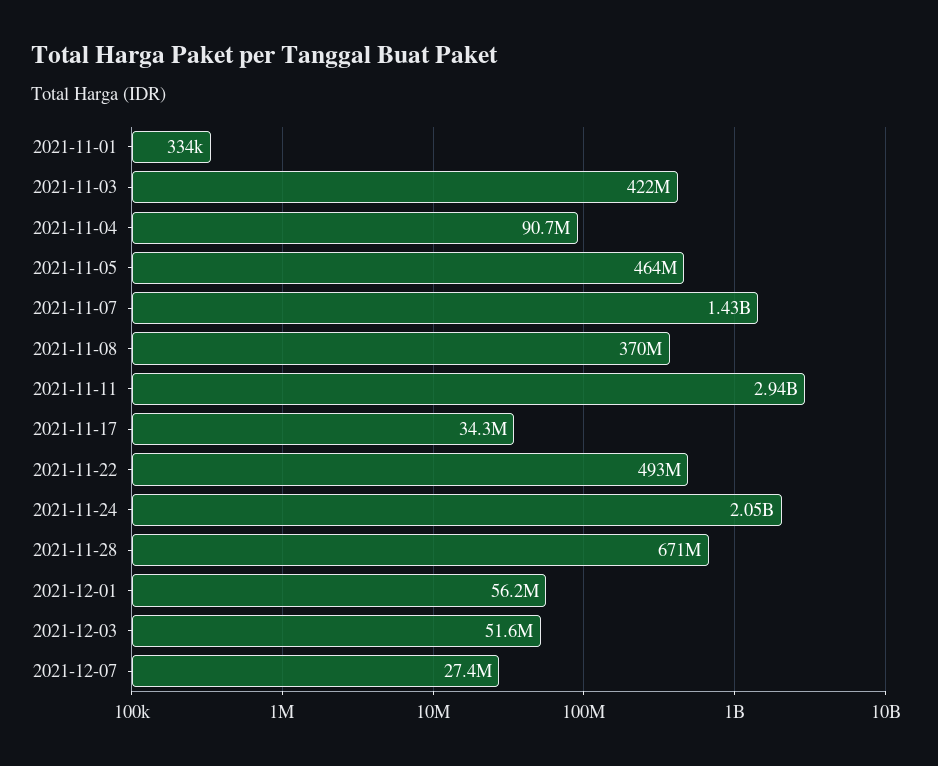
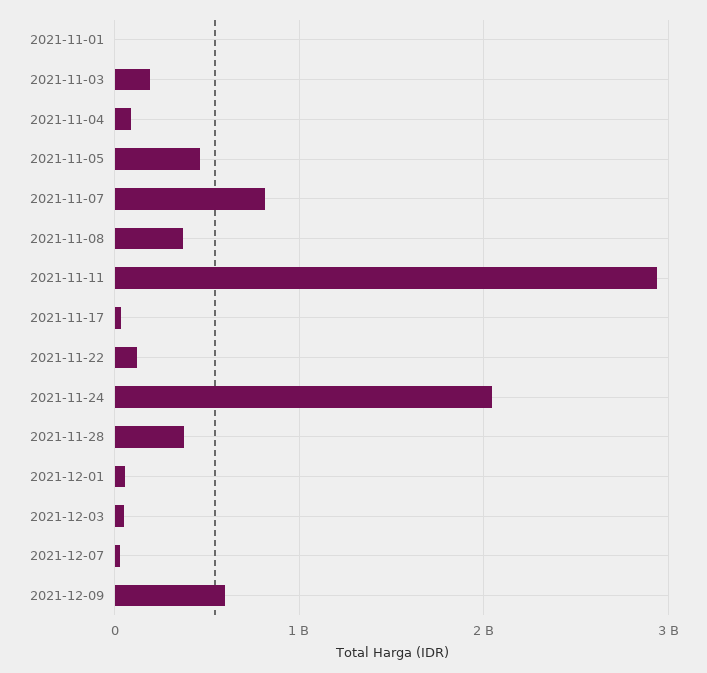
2021-11-03: 422000000 -> 200000000
2021-11-07: 1430000000 -> 800000000
2021-11-22: 493000000 -> 100000000
2021-11-28: 671000000 -> 400000000
2021-12-09: none -> 600000000

